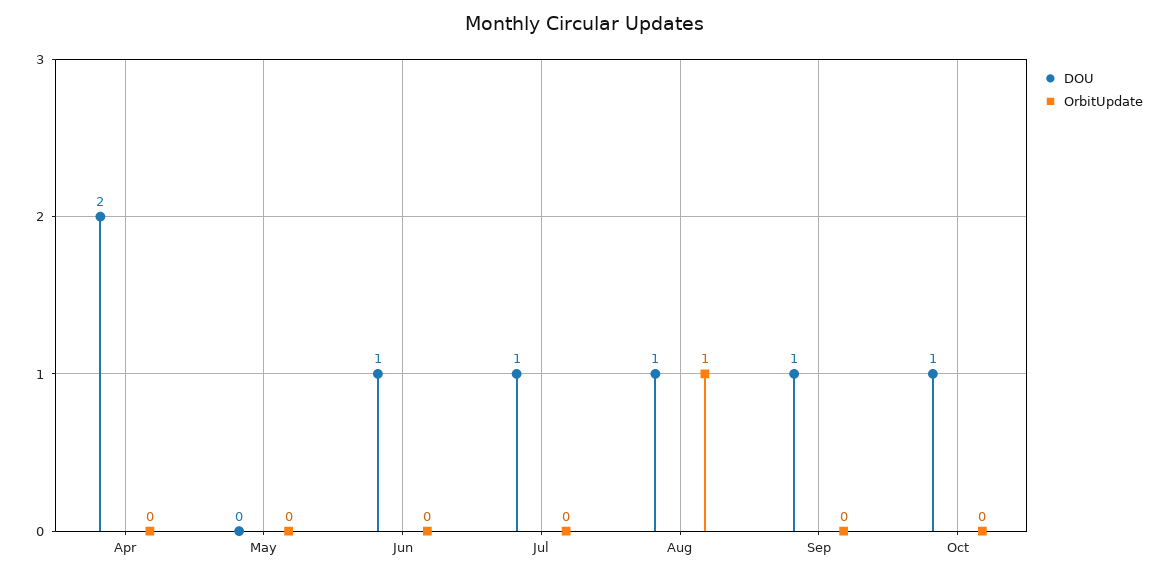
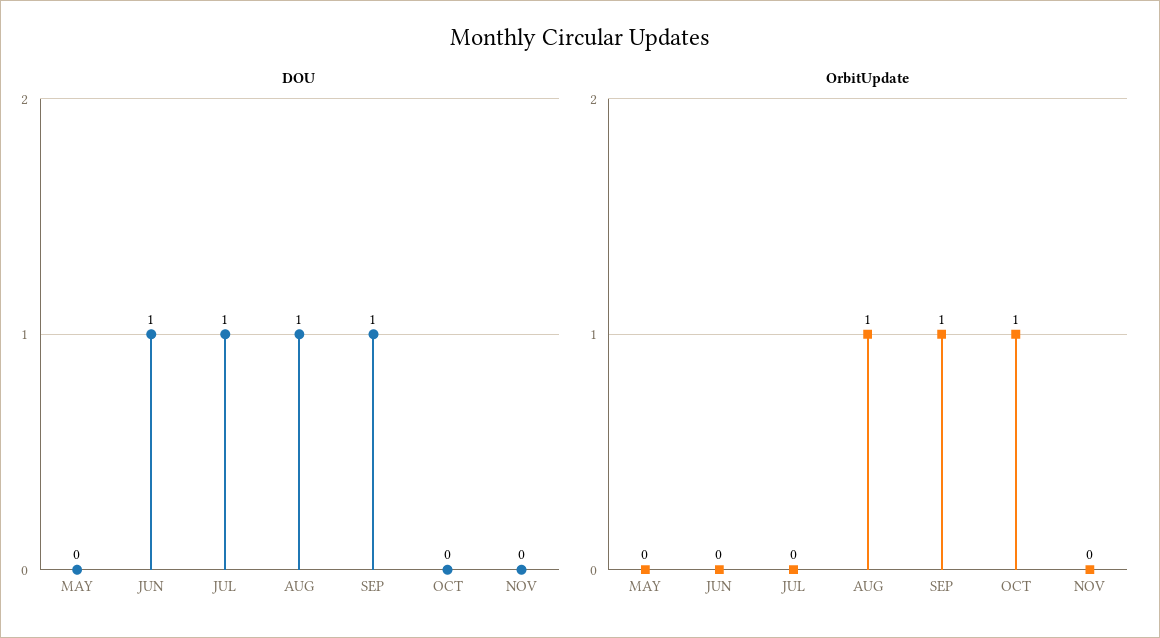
DOU, Apr: 2 -> none
OrbitUpdate, Apr: 0 -> none
OrbitUpdate, Sep: 0 -> 1
DOU, Oct: 1 -> 0
OrbitUpdate, Oct: 0 -> 1
DOU, NOV: none -> 0
OrbitUpdate, NOV: none -> 0

